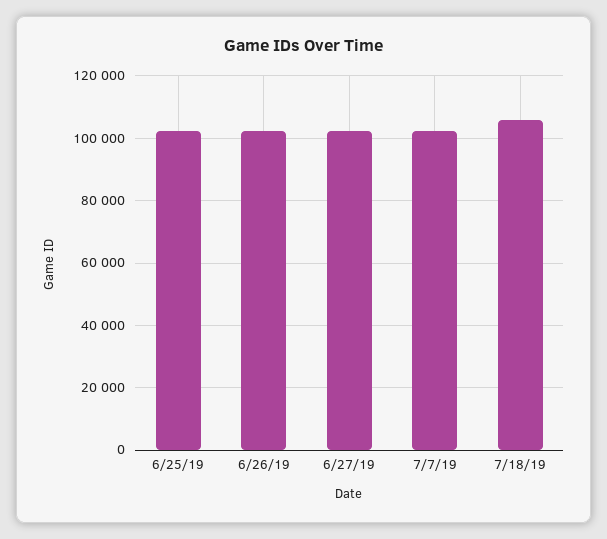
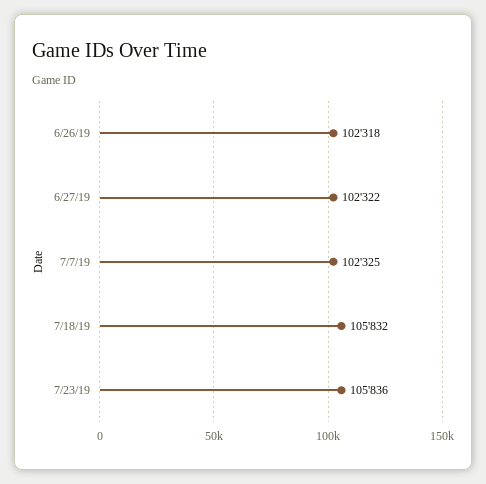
6/25/19: 102000 -> none
7/23/19: none -> 105836

